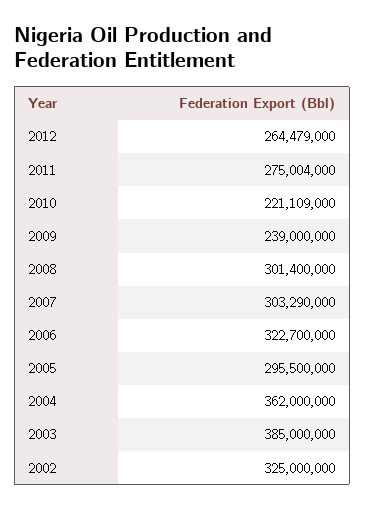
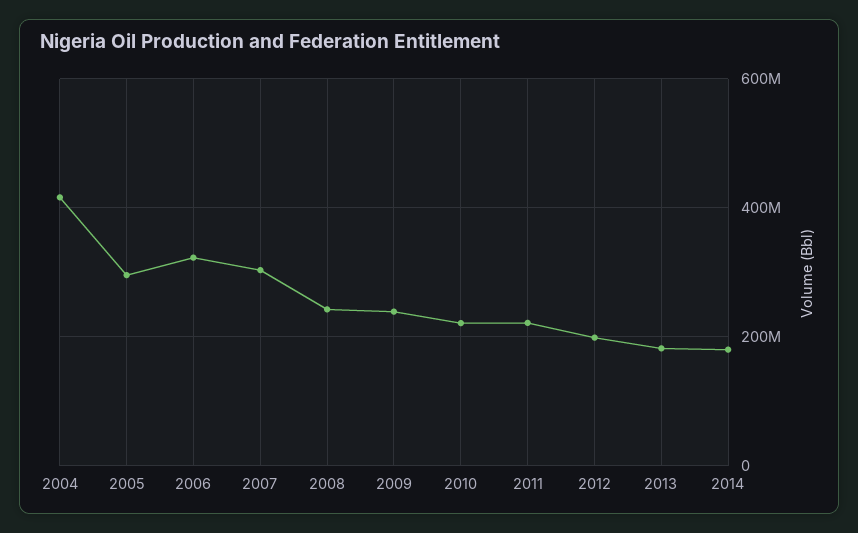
2012: 264479000 -> 200000000
2011: 275004000 -> 220000000
2008: 301400000 -> 240000000
2004: 362000000 -> 420000000
2003: 385000000 -> none
2002: 325000000 -> none
2013: none -> 180000000
2014: none -> 180000000

